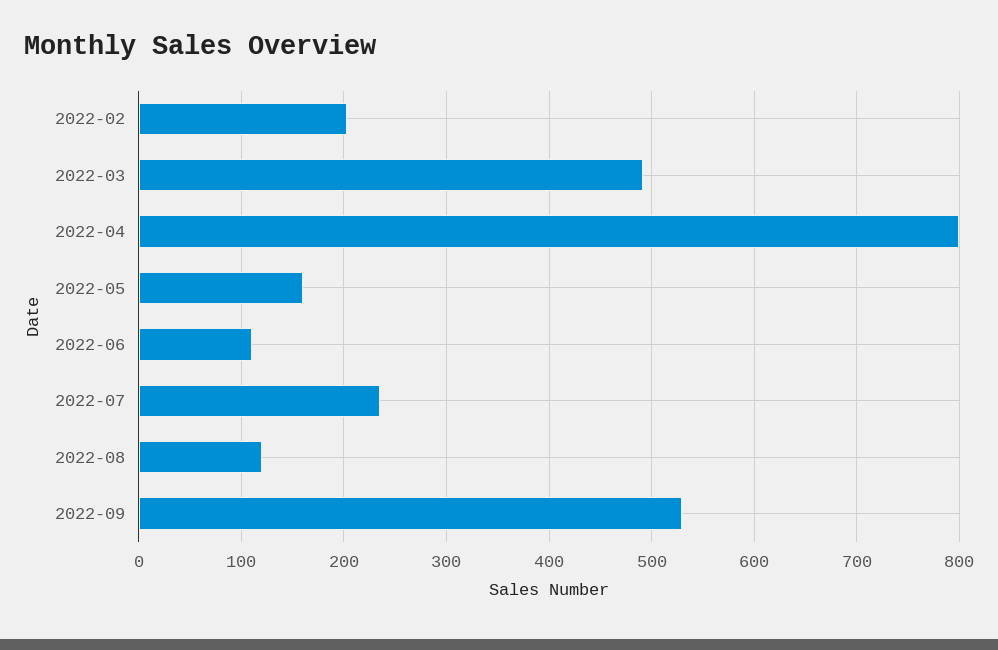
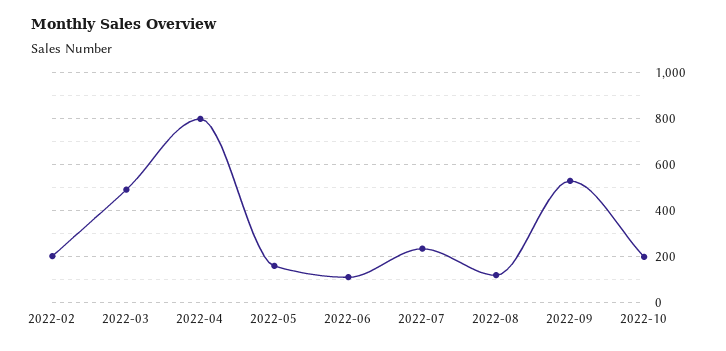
2022-10: none -> 200

